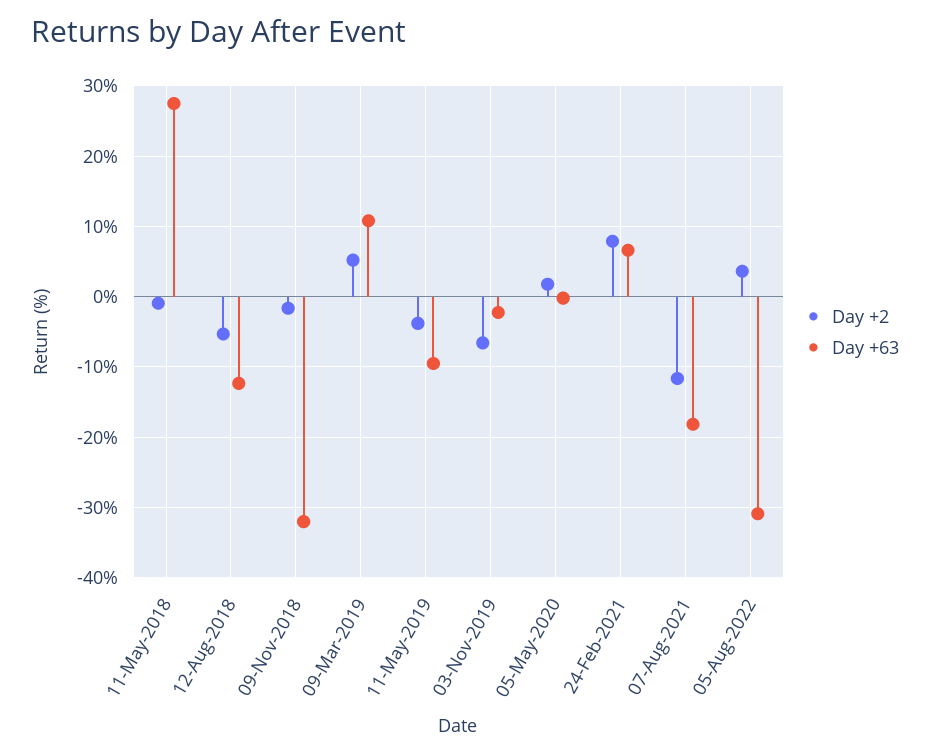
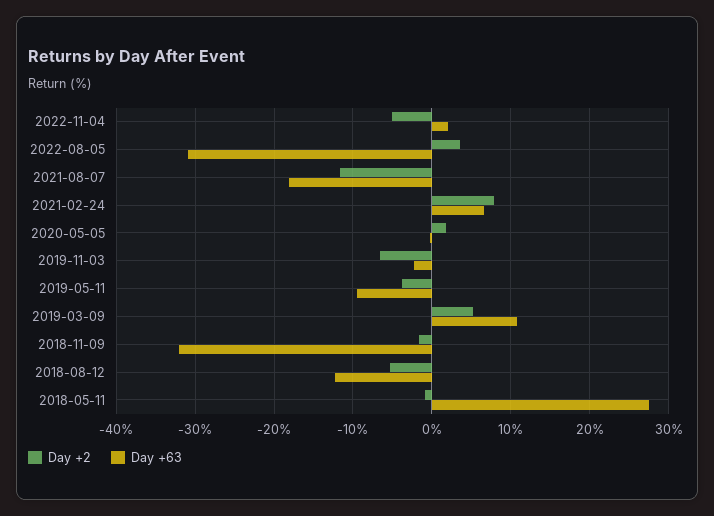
Day +2, 2022-11-04: none -> -5
Day +63, 2022-11-04: none -> 2

